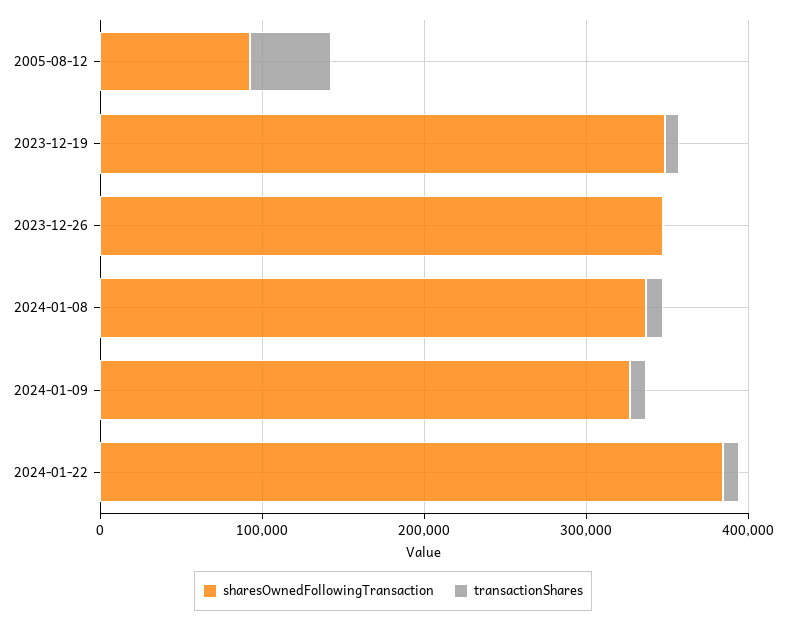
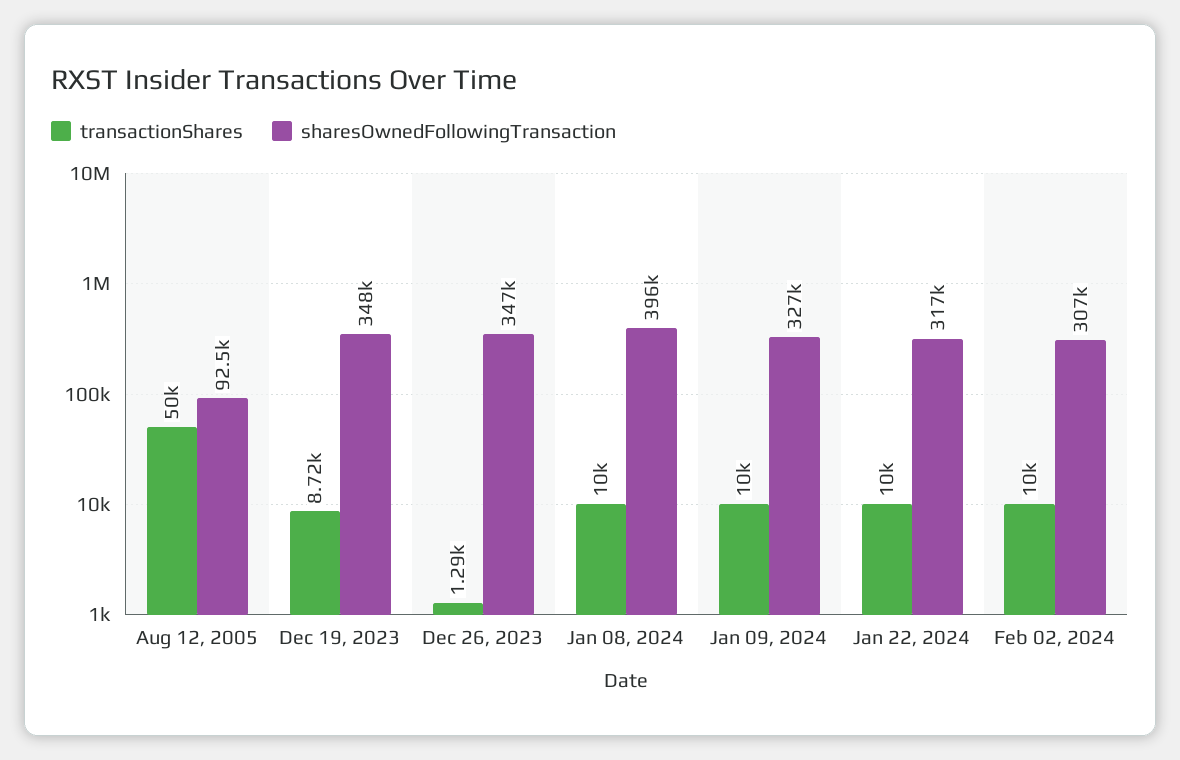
sharesOwnedFollowingTransaction, 2024-01-08: 340000 -> 396000
sharesOwnedFollowingTransaction, 2024-01-22: 380000 -> 317000
transactionShares, Feb 02, 2024: none -> 10000
sharesOwnedFollowingTransaction, Feb 02, 2024: none -> 307000

